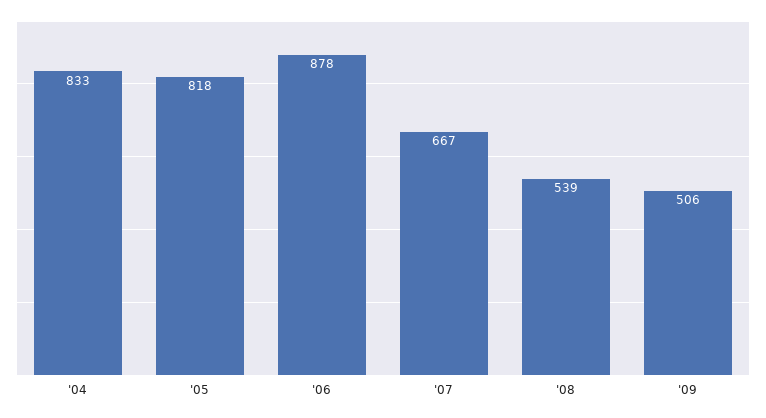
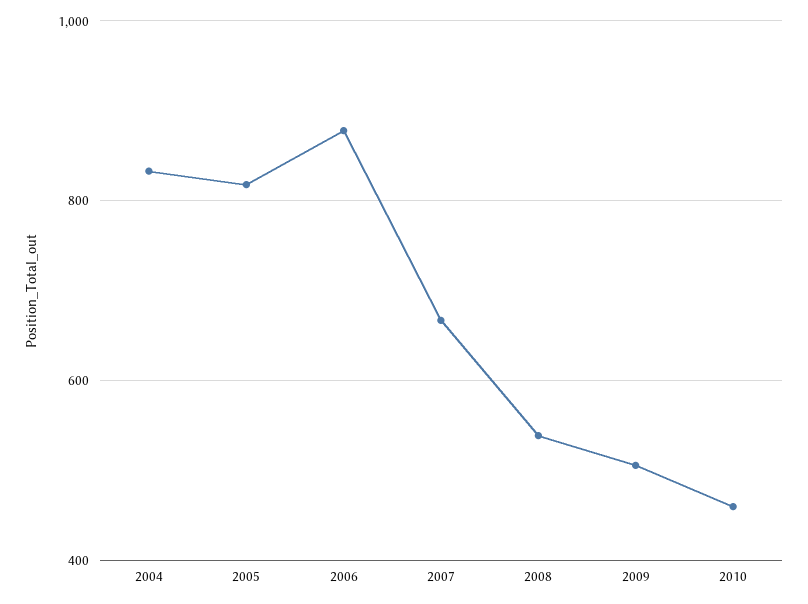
2010: none -> 460

